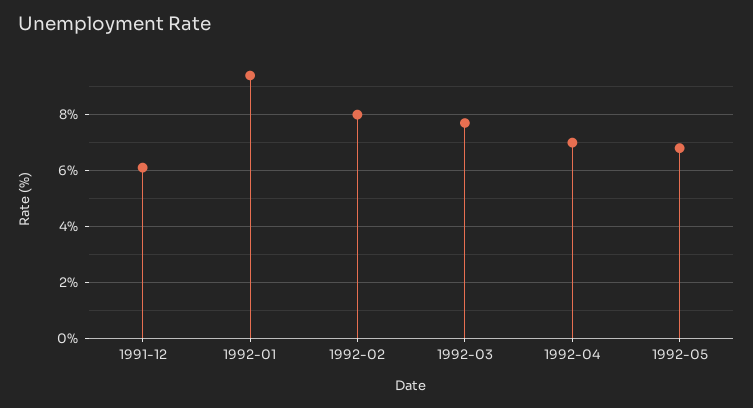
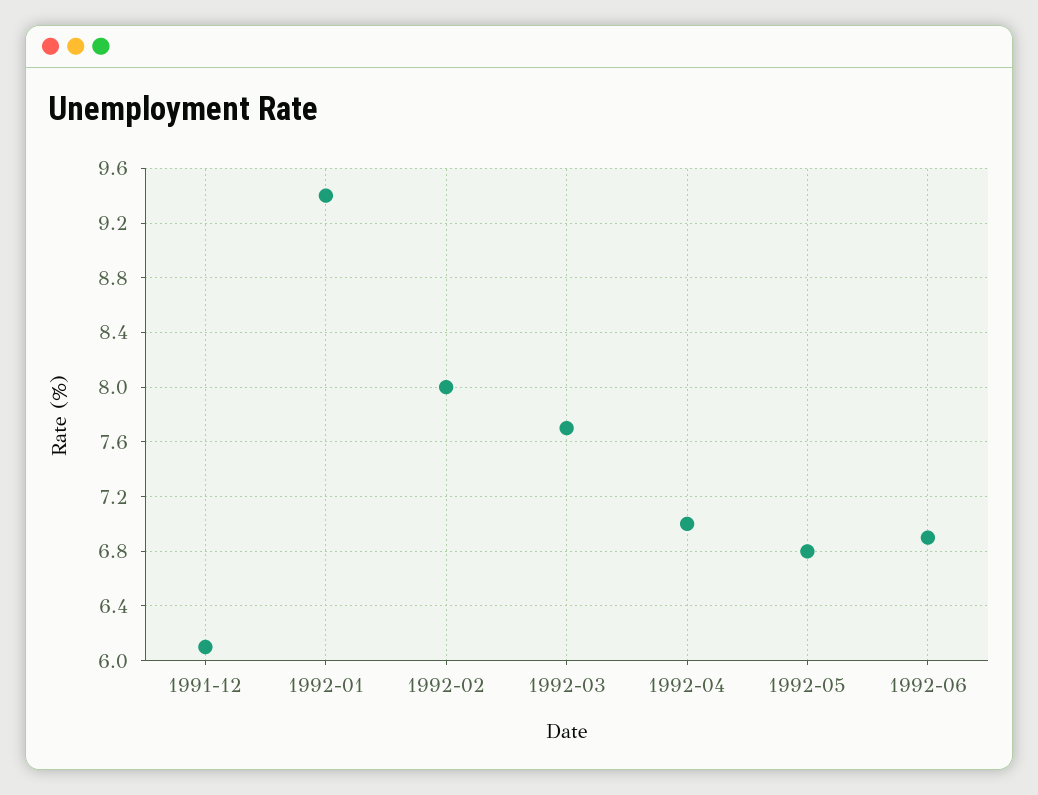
1992-06: none -> 6.9

